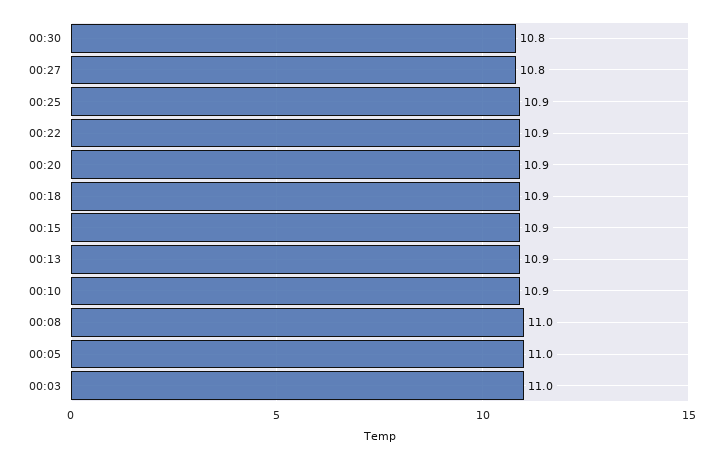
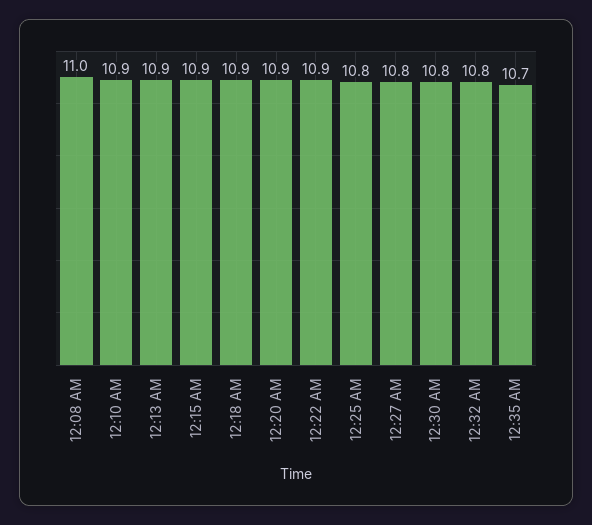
00:25: 10.9 -> 10.8
00:05: 11 -> none
00:03: 11 -> none
12:32 AM: none -> 10.8
12:35 AM: none -> 10.7

